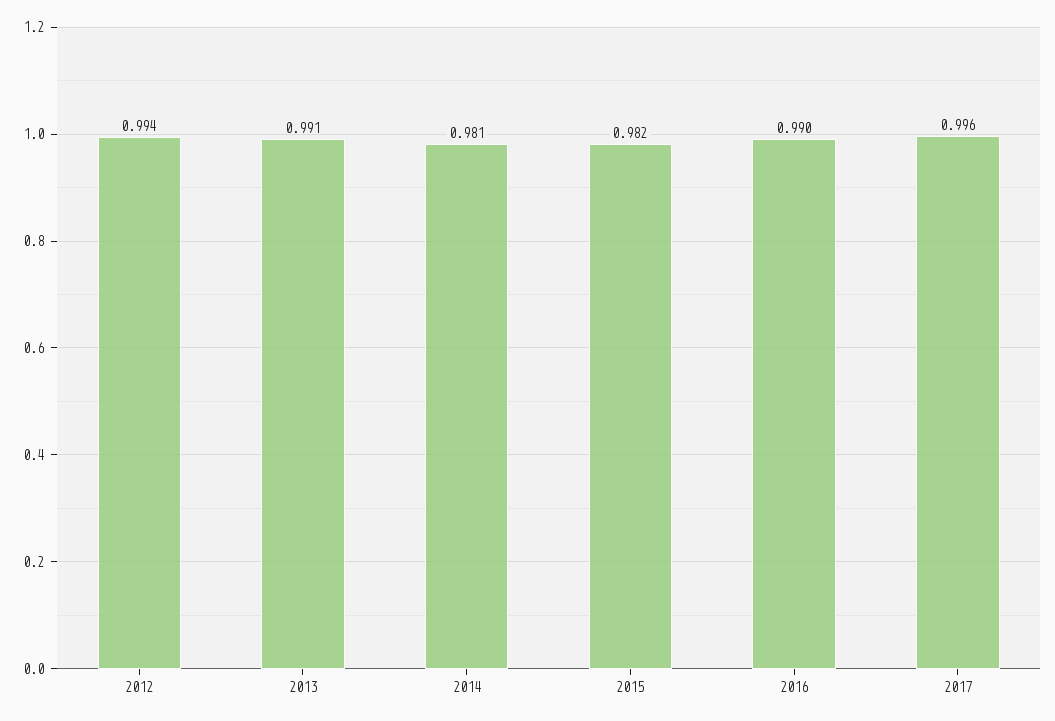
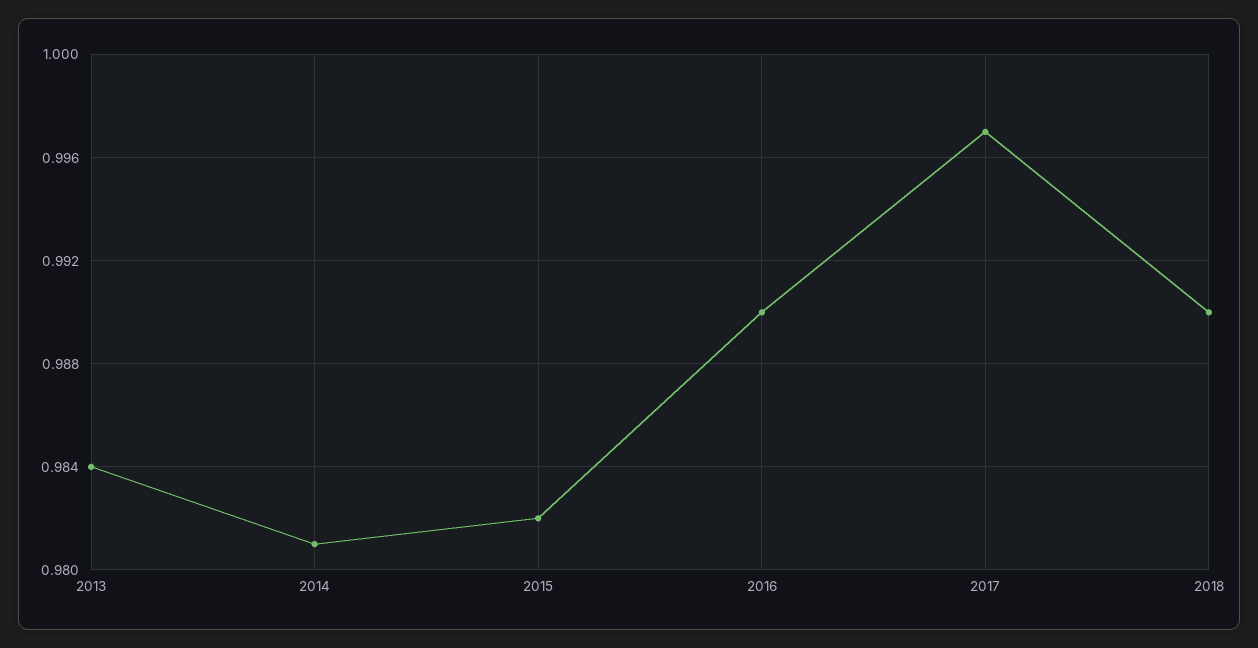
2012: 0.994 -> none
2013: 0.991 -> 0.984
2017: 0.996 -> 0.997
2018: none -> 0.99

